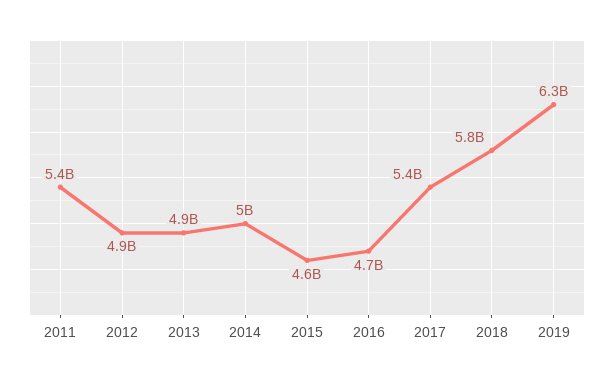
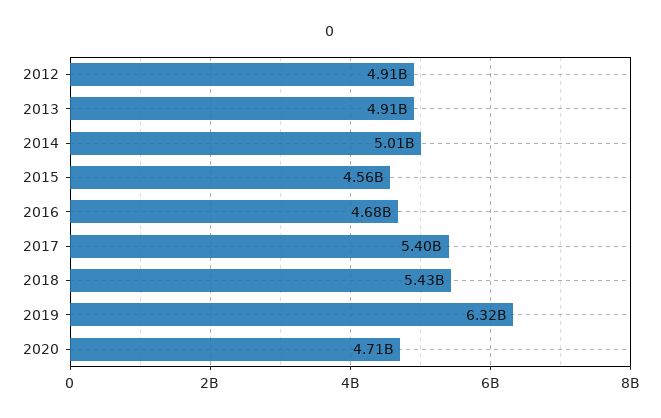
2011: 5400000000 -> none
2018: 5800000000 -> 5430000000
2020: none -> 4710000000

